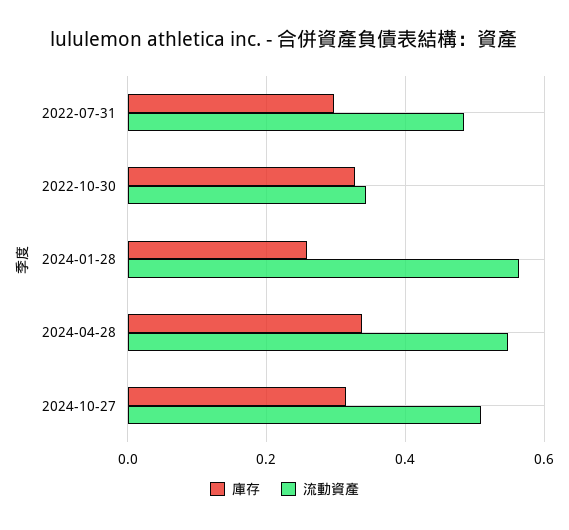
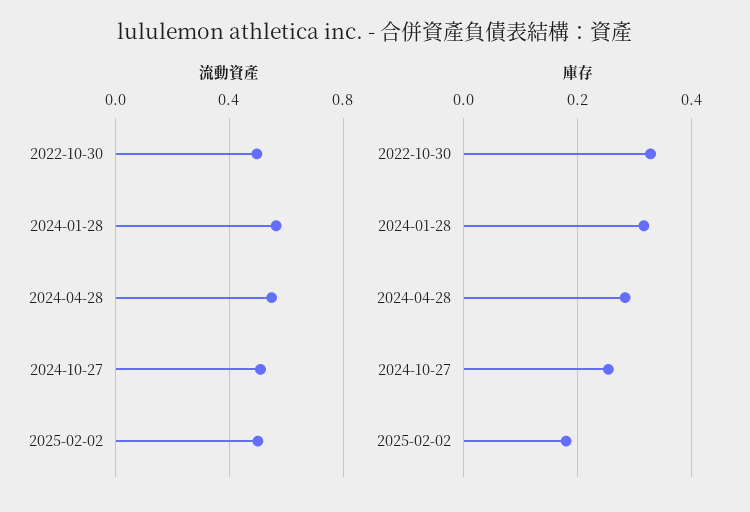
庫存, 2022-07-31: 0.3 -> none
流動資產, 2022-07-31: 0.48 -> none
流動資產, 2022-10-30: 0.34 -> 0.5
庫存, 2024-01-28: 0.26 -> 0.32
庫存, 2024-04-28: 0.34 -> 0.28
庫存, 2024-10-27: 0.32 -> 0.26
流動資產, 2025-02-02: none -> 0.5
庫存, 2025-02-02: none -> 0.18

